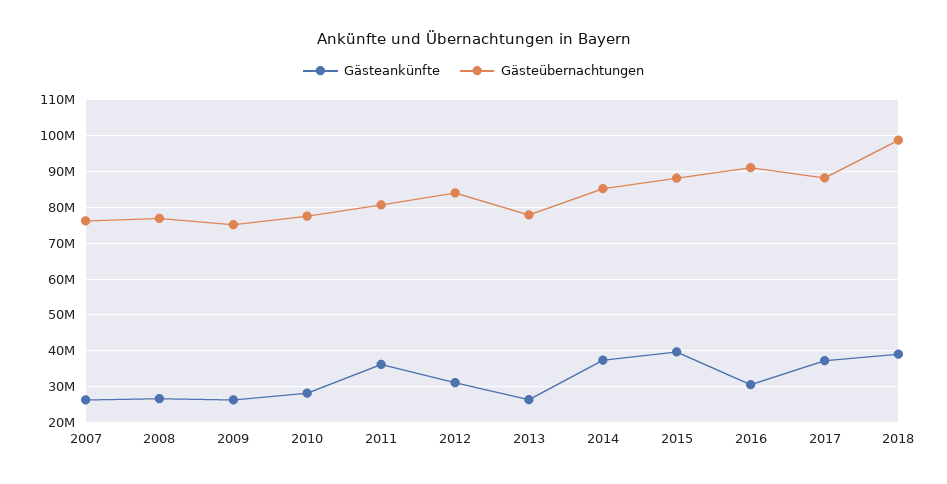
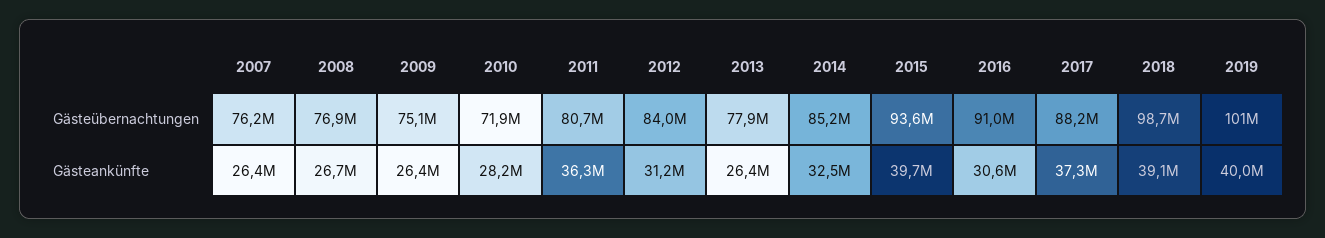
Gästeübernachtungen, 2010: 78000000 -> 71900000
Gästeankünfte, 2014: 38000000 -> 32500000
Gästeübernachtungen, 2015: 88000000 -> 93600000
Gästeübernachtungen, 2019: none -> 101000000
Gästeankünfte, 2019: none -> 40000000

